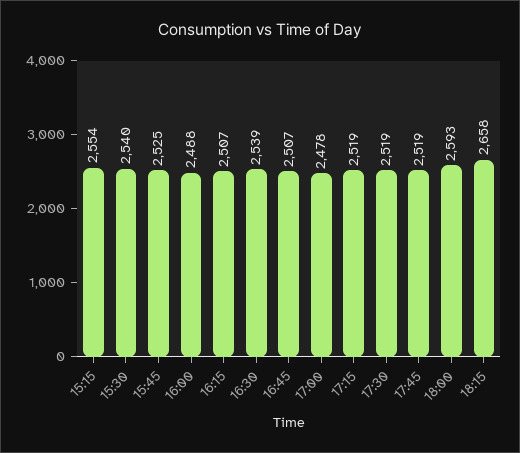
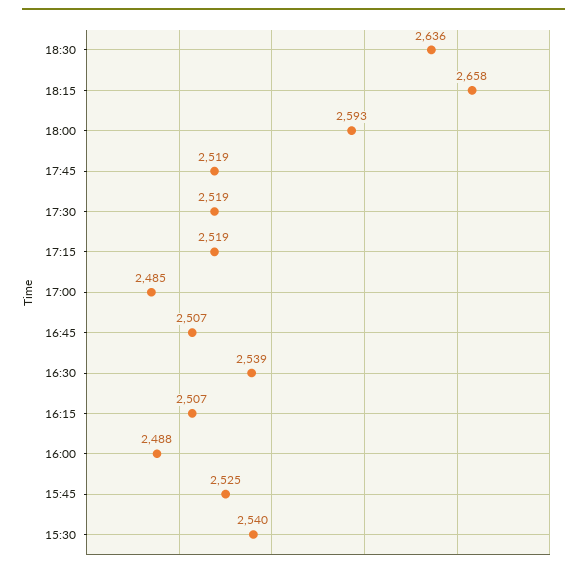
15:15: 2554 -> none
17:00: 2478 -> 2485
18:30: none -> 2636

